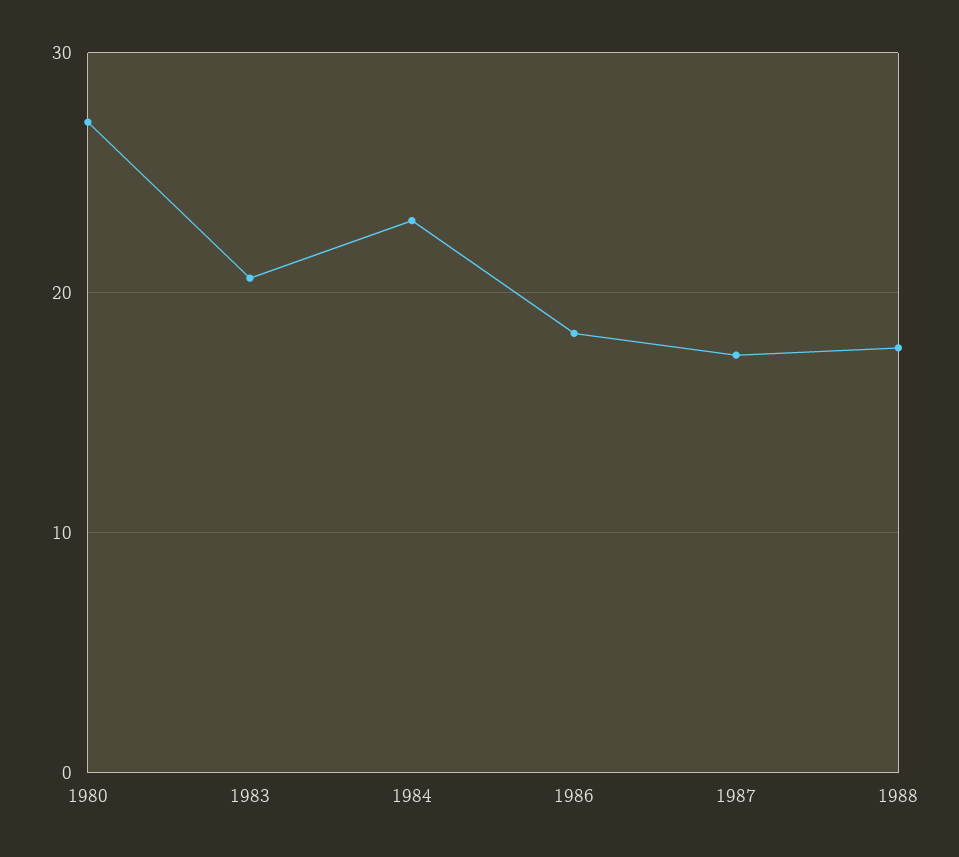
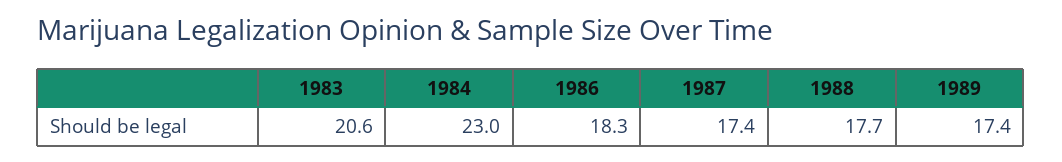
1980: 27 -> none
1989: none -> 17.4

